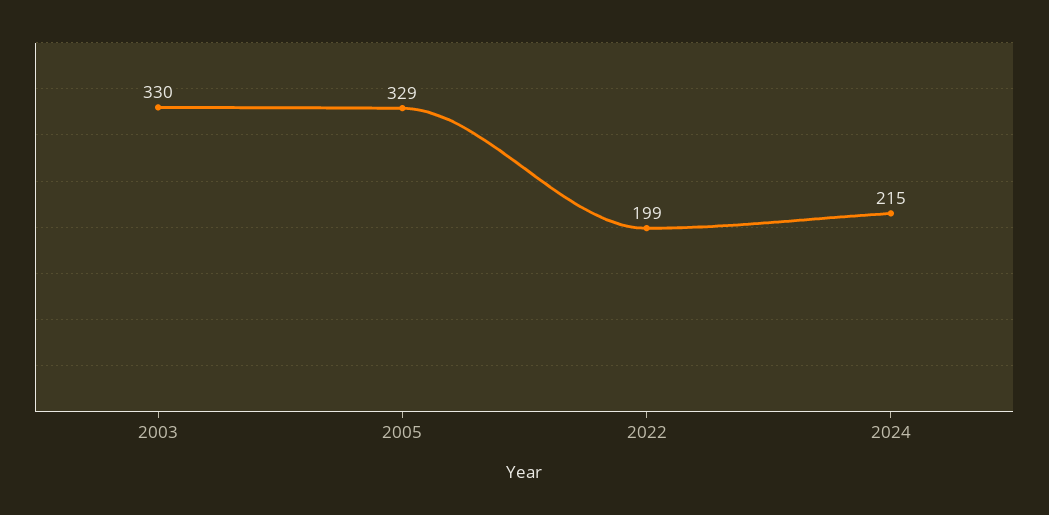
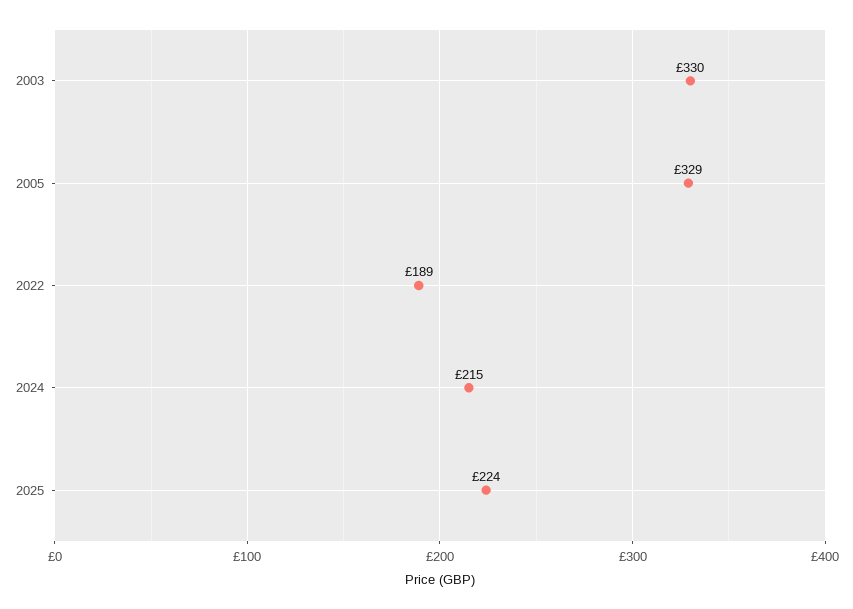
2022: 199 -> 189
2025: none -> 224

